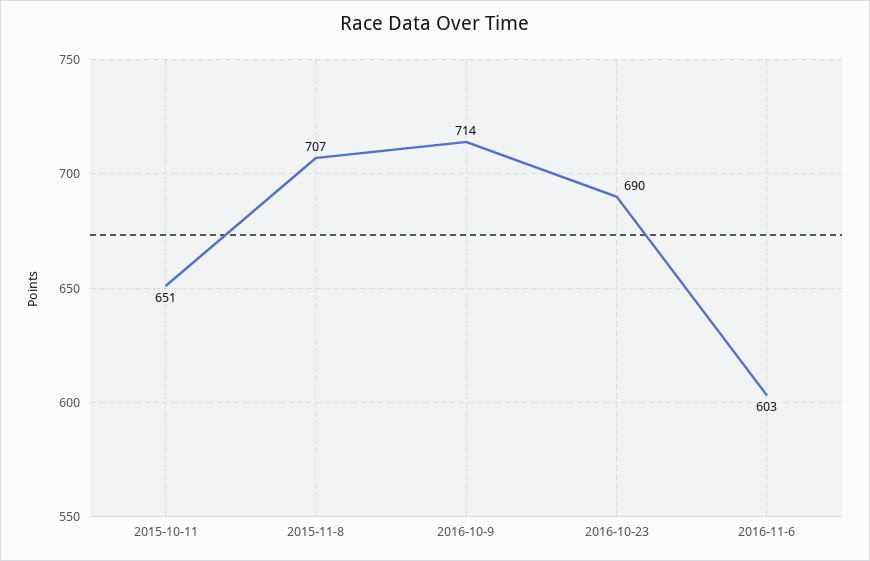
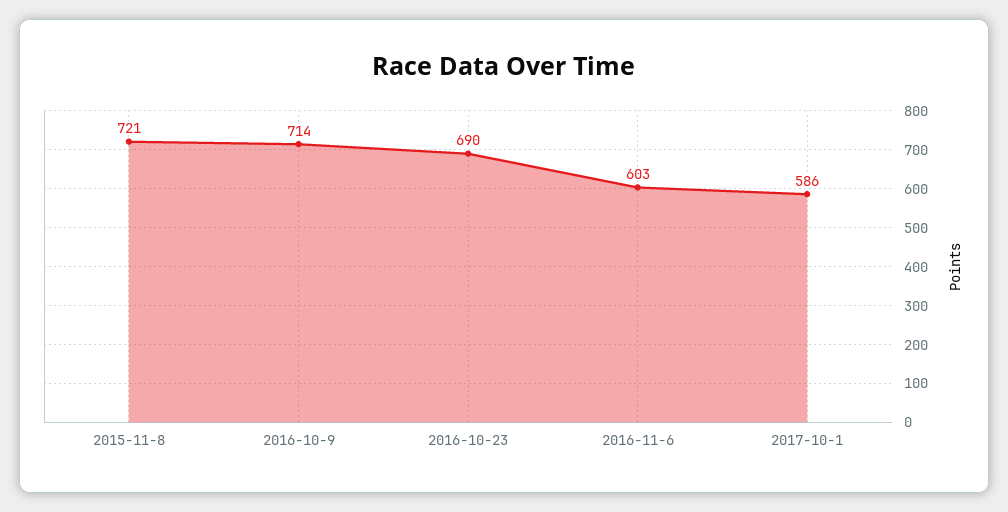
2015-10-11: 651 -> none
2015-11-8: 707 -> 721
2017-10-1: none -> 586

